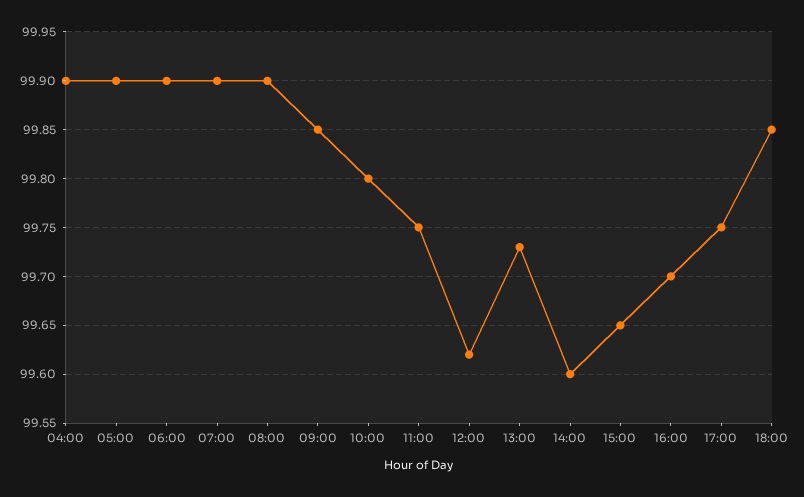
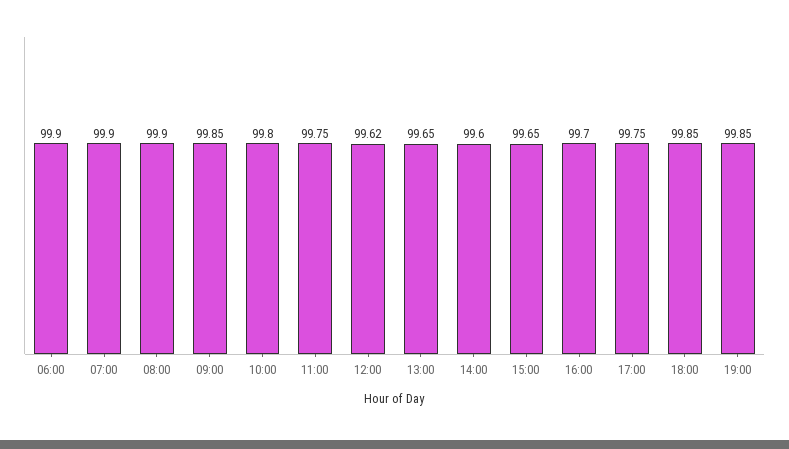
04:00: 99.9 -> none
05:00: 99.9 -> none
13:00: 99.73 -> 99.65
19:00: none -> 99.85

